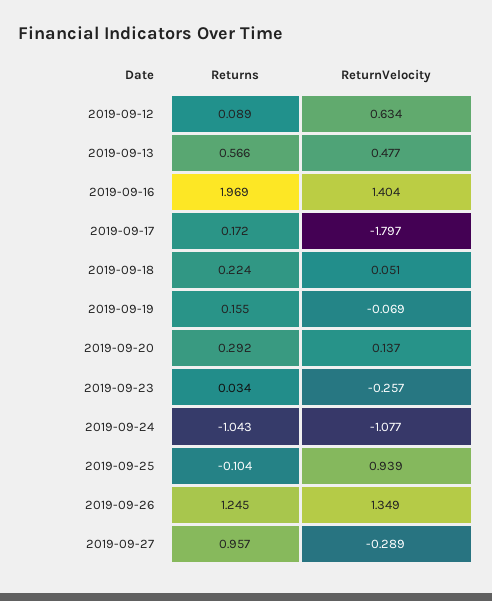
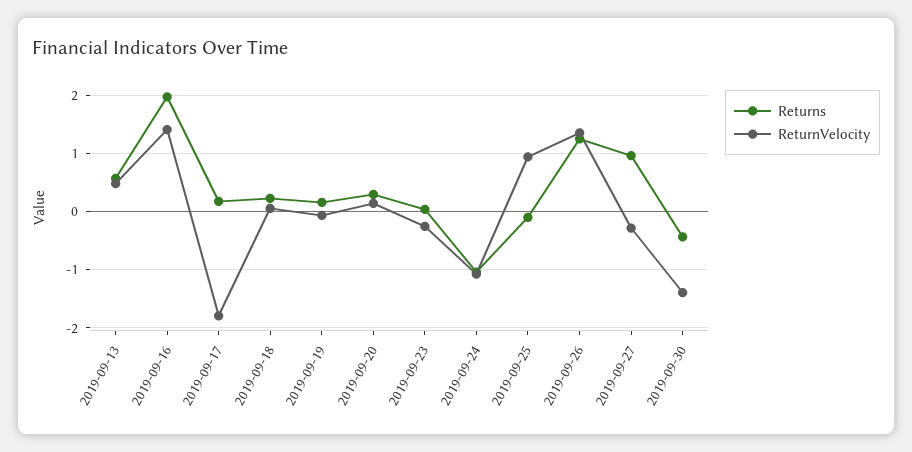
Returns, 2019-09-12: 0.089 -> none
ReturnVelocity, 2019-09-12: 0.634 -> none
Returns, 2019-09-30: none -> -0.4
ReturnVelocity, 2019-09-30: none -> -1.4

